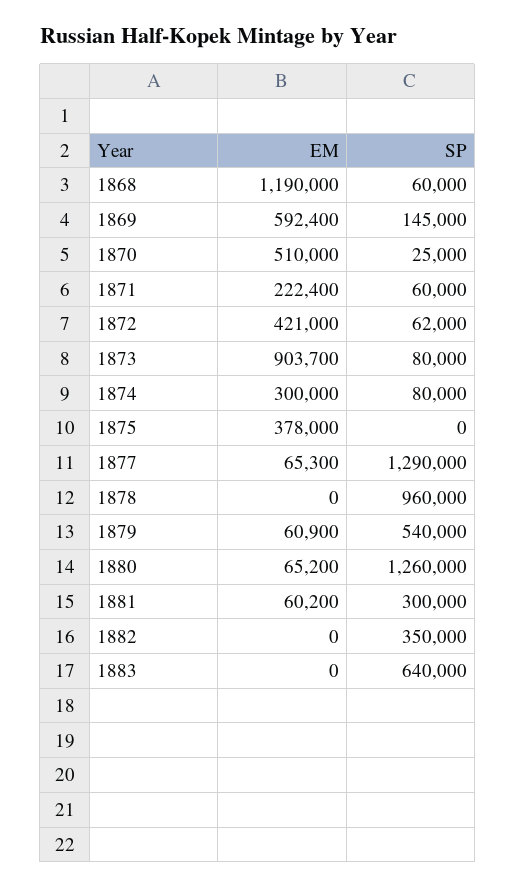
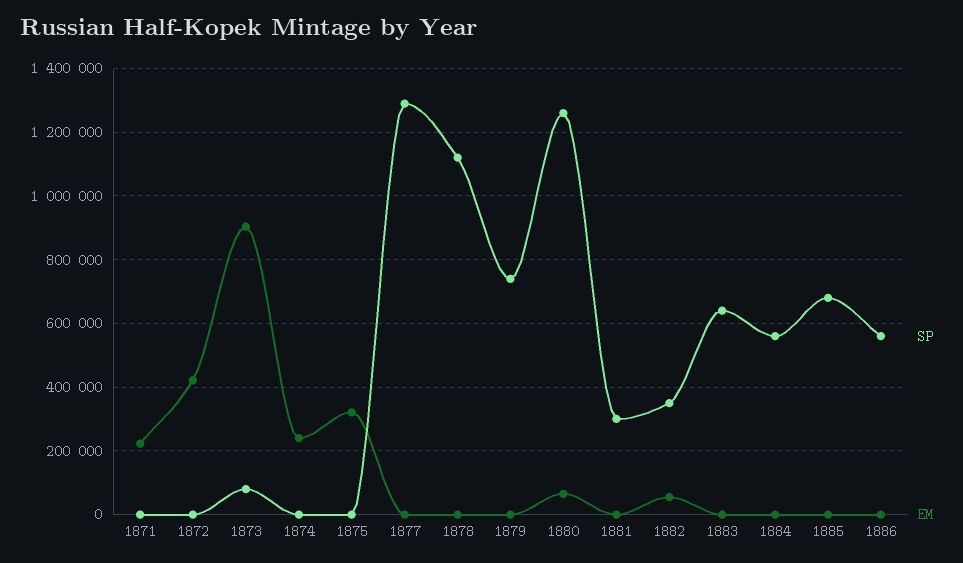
EM, 1868: 1190000 -> none
SP, 1868: 60000 -> none
EM, 1869: 592400 -> none
SP, 1869: 145000 -> none
EM, 1870: 510000 -> none
SP, 1870: 25000 -> none
SP, 1871: 60000 -> 0
SP, 1872: 62000 -> 0
EM, 1874: 300000 -> 240000
SP, 1874: 80000 -> 0
EM, 1875: 378000 -> 320000
EM, 1877: 65300 -> 0
SP, 1878: 960000 -> 1120000
EM, 1879: 60900 -> 0
SP, 1879: 540000 -> 740000
EM, 1881: 60200 -> 0
EM, 1882: 0 -> 60000
SP, 1884: none -> 560000
EM, 1884: none -> 0
SP, 1885: none -> 680000
EM, 1885: none -> 0
SP, 1886: none -> 560000
EM, 1886: none -> 0

